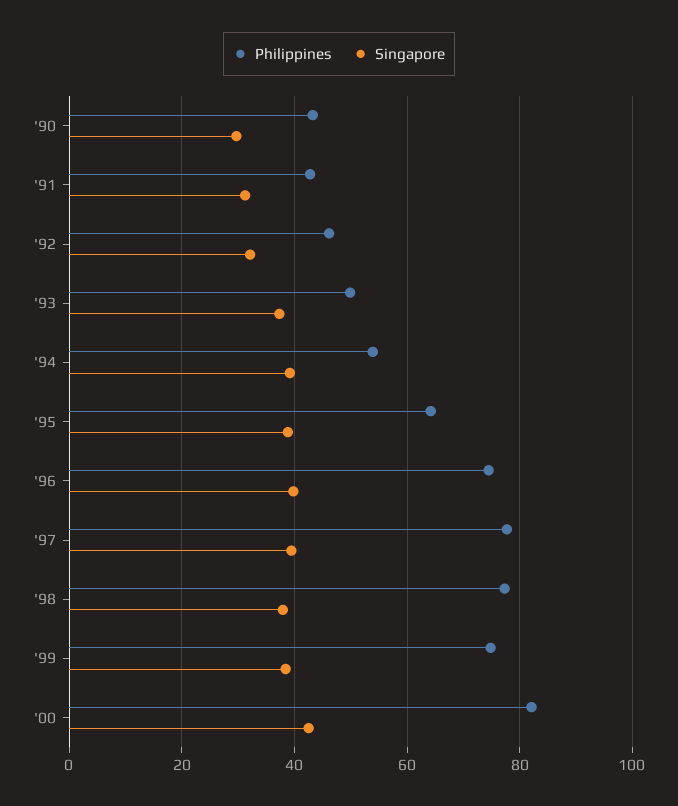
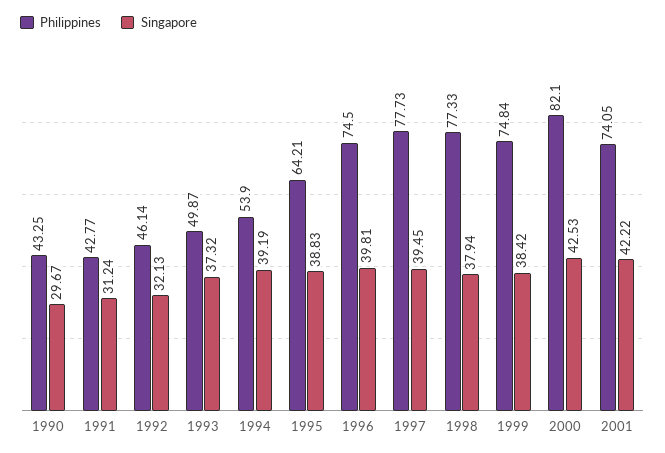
Philippines, 2001: none -> 74.05
Singapore, 2001: none -> 42.22

